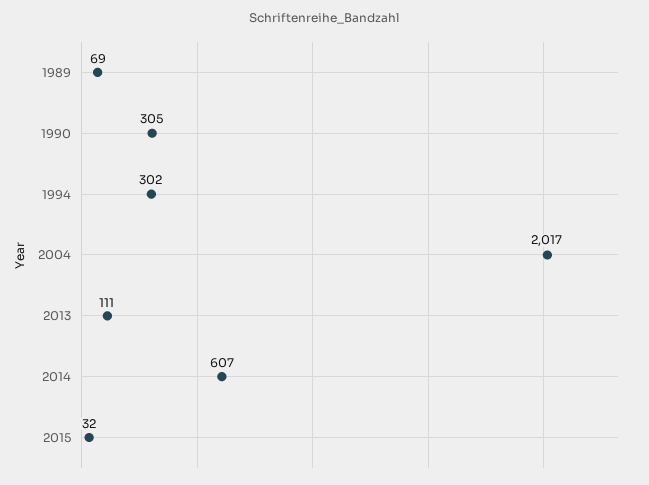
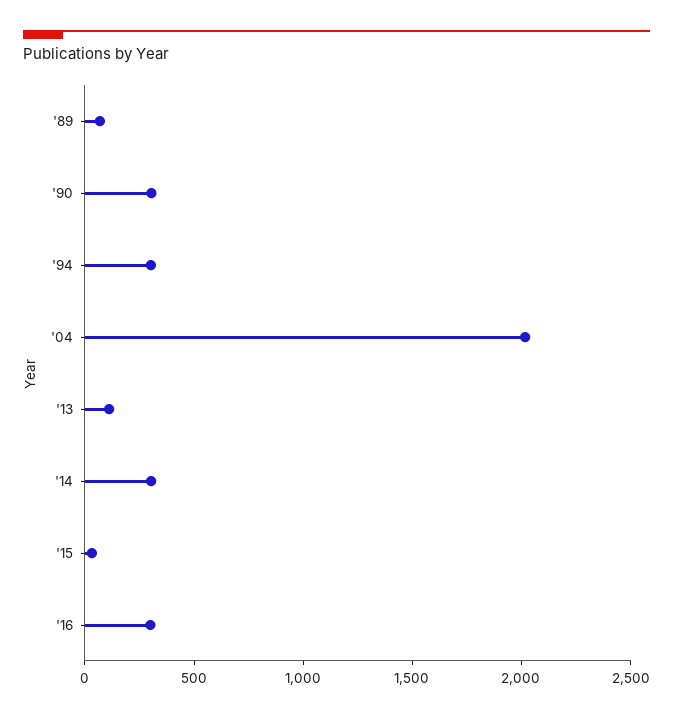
2014: 607 -> 300
'16: none -> 300

